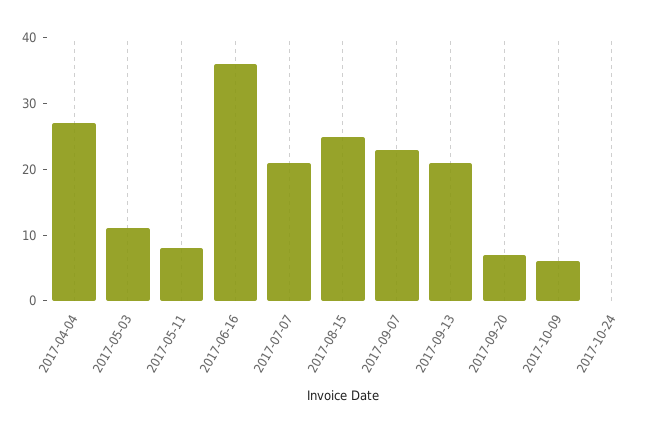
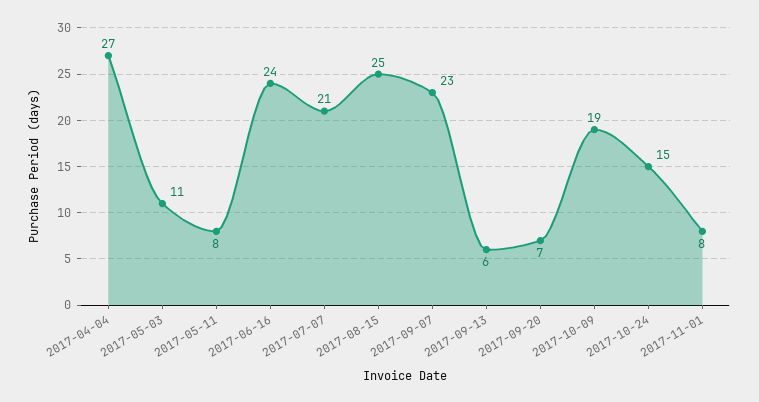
2017-06-16: 35 -> 24
2017-09-13: 20 -> 6
2017-10-09: 5 -> 19
2017-10-24: 0 -> 15
2017-11-01: none -> 8

